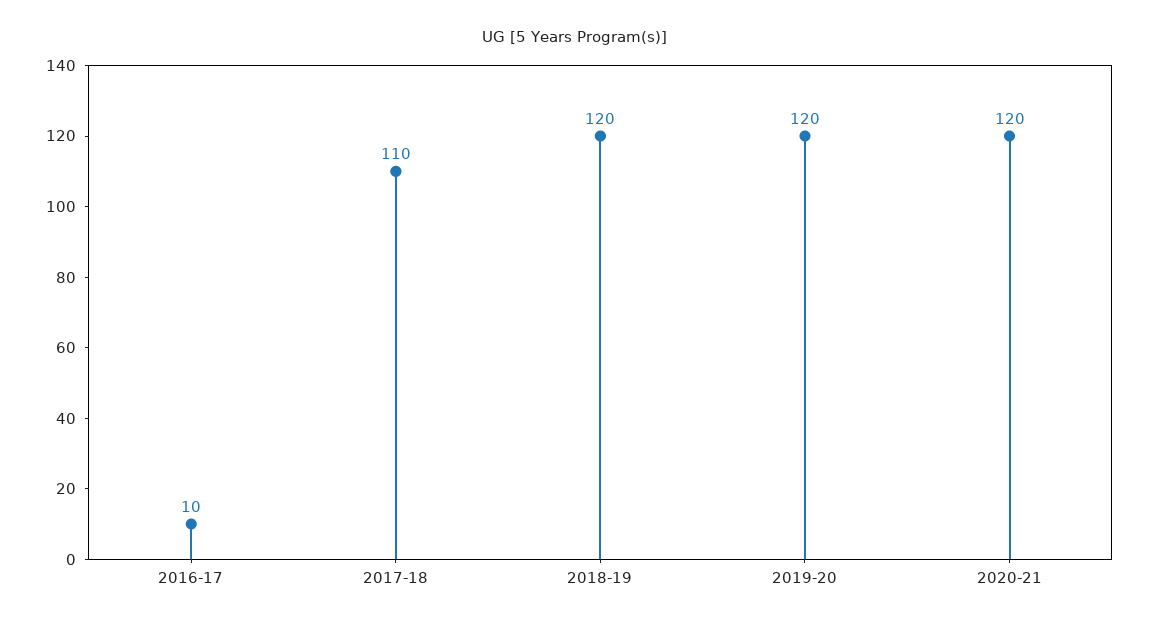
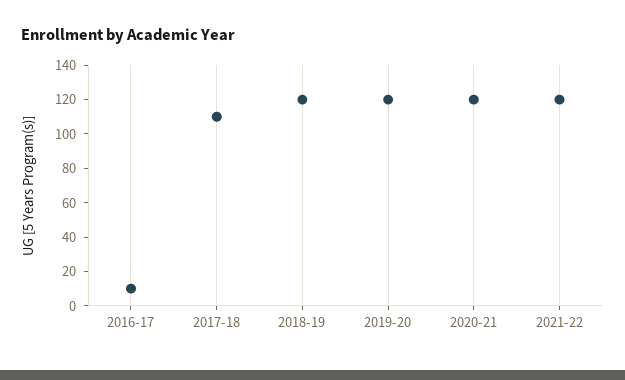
2021-22: none -> 120

